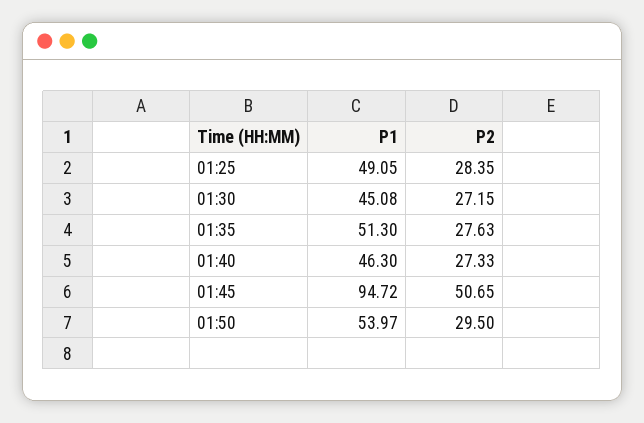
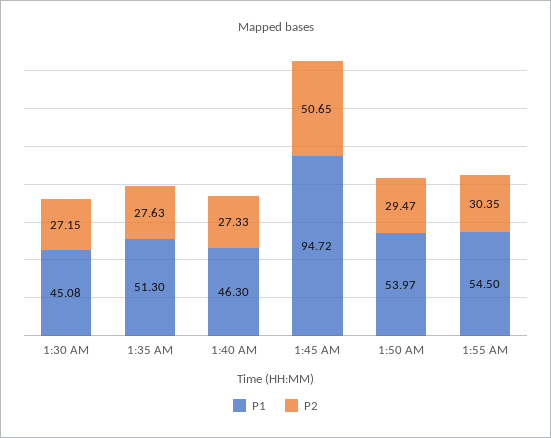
P1, 01:25: 49.05 -> none
P2, 01:25: 28.35 -> none
P2, 01:50: 29.5 -> 29.47
P1, 1:55 AM: none -> 54.5
P2, 1:55 AM: none -> 30.35

